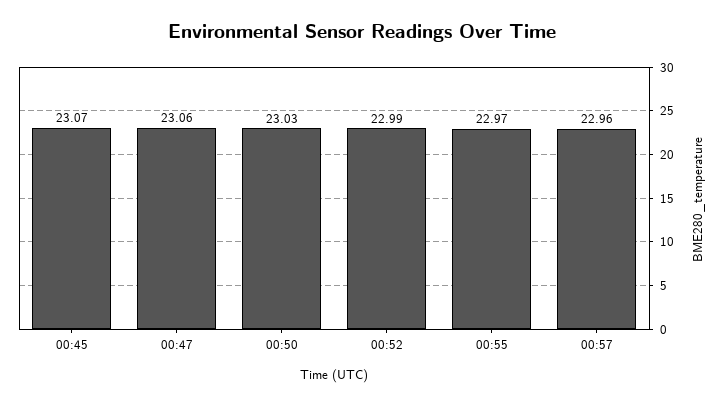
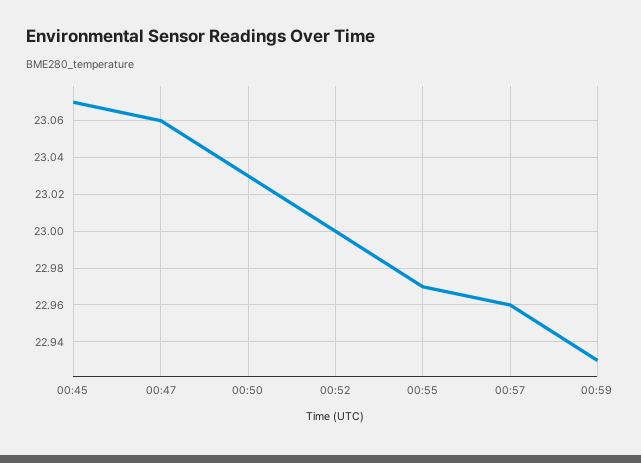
00:52: 22.99 -> 23
00:59: none -> 22.93

